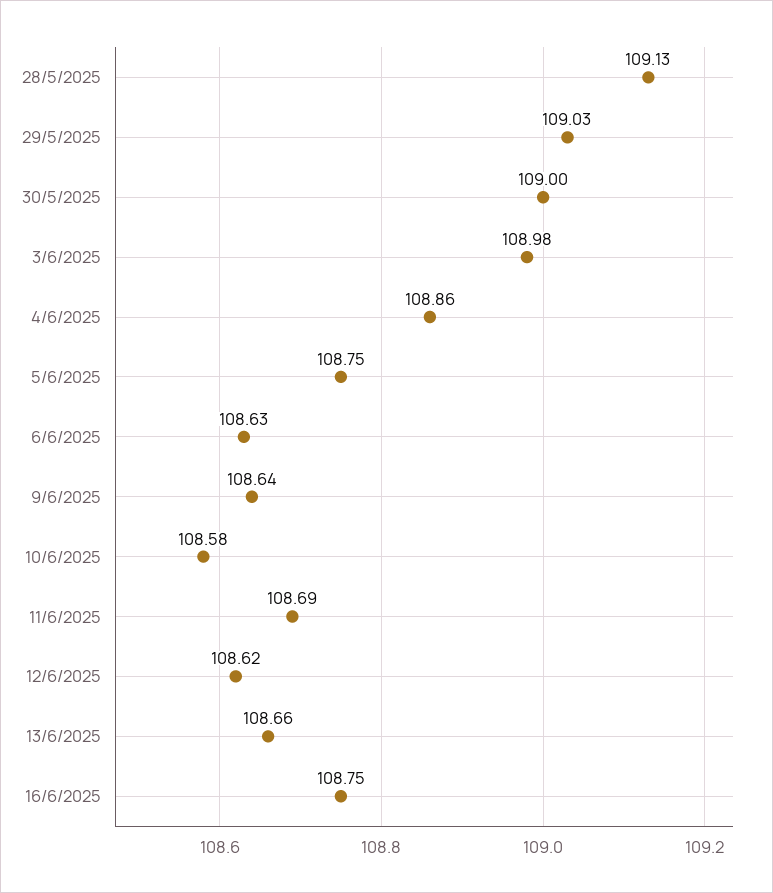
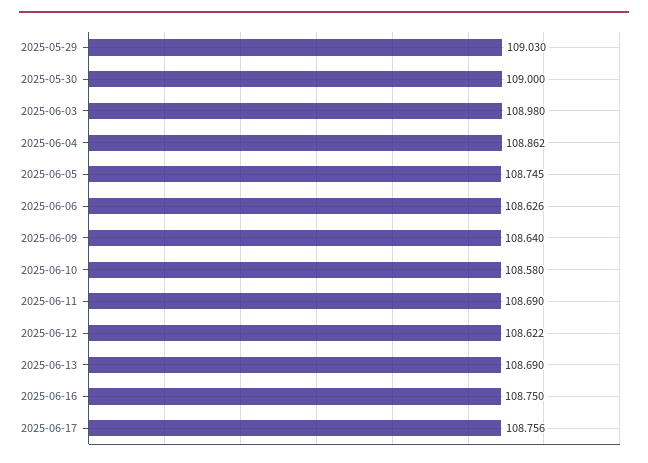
28/5/2025: 109.13 -> none
13/6/2025: 108.66 -> 108.69
2025-06-17: none -> 108.756

